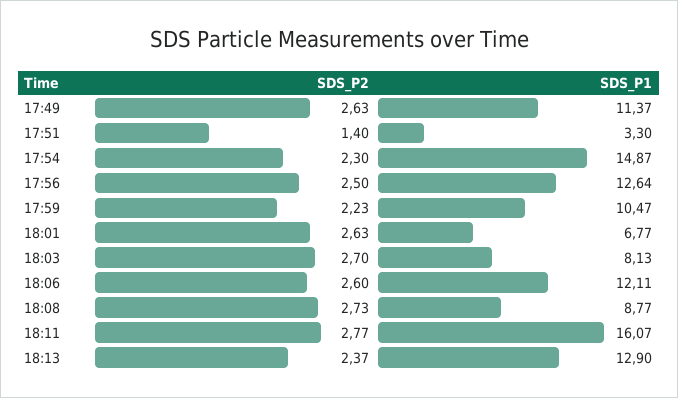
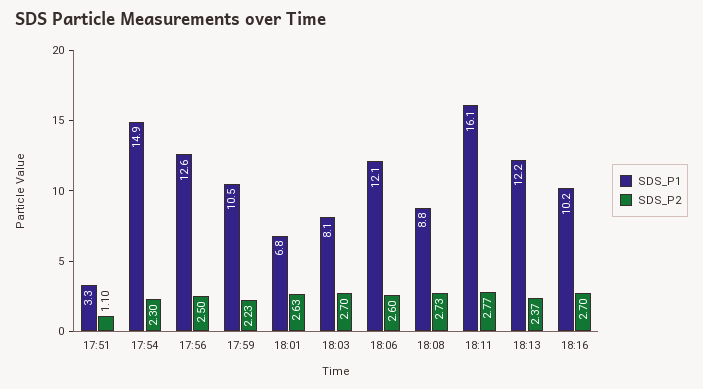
SDS_P2, 17:49: 2.63 -> none
SDS_P1, 17:49: 11.37 -> none
SDS_P2, 17:51: 1.4 -> 1.1
SDS_P1, 18:13: 12.9 -> 12.2
SDS_P1, 18:16: none -> 10.2
SDS_P2, 18:16: none -> 2.7

